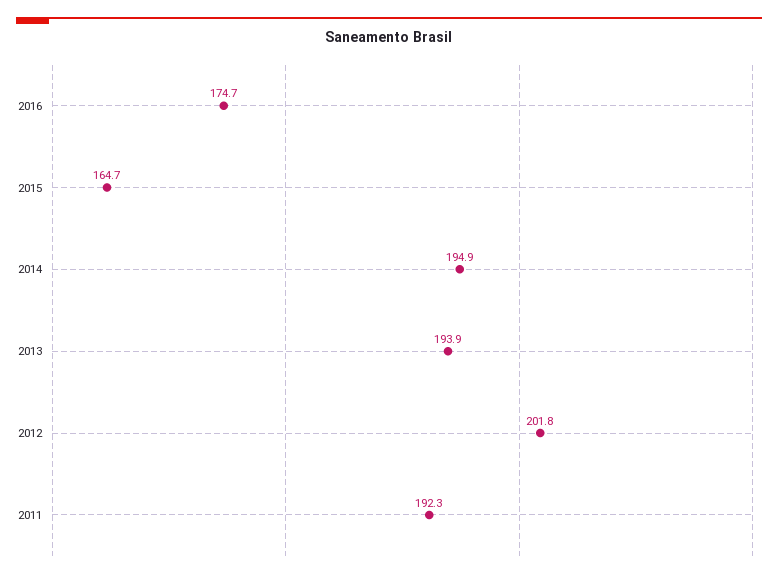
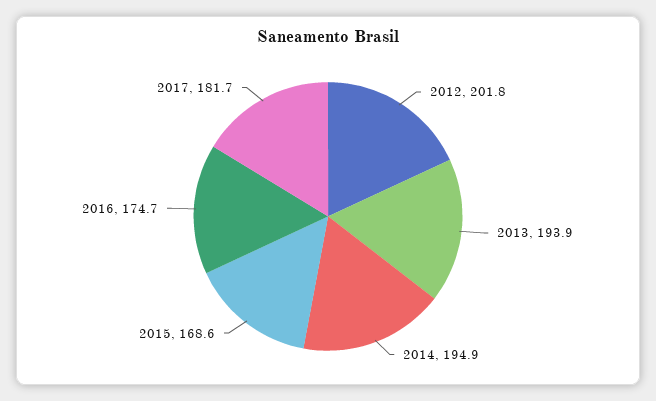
2015: 164.7 -> 168.6
2011: 192.3 -> none
2017: none -> 181.7

